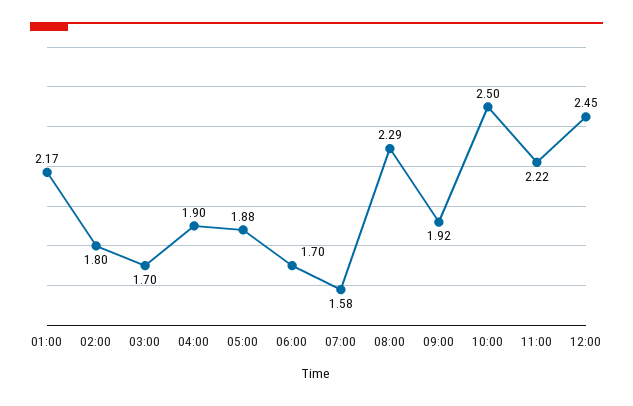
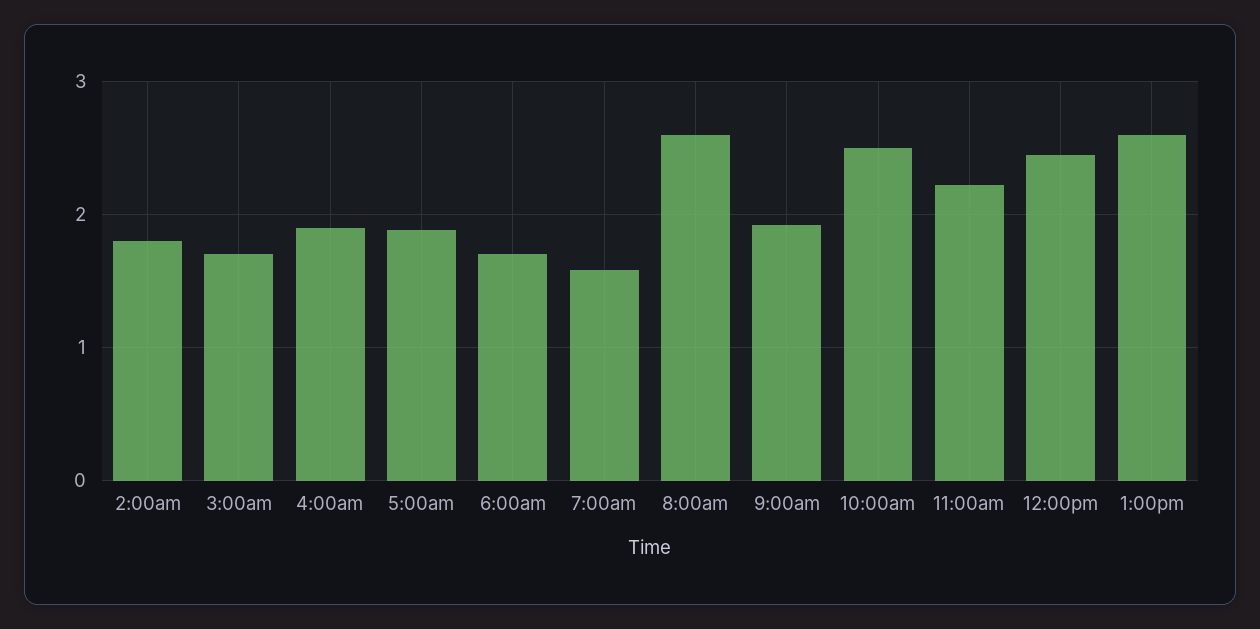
01:00: 2.17 -> none
08:00: 2.29 -> 2.6
1:00pm: none -> 2.6

